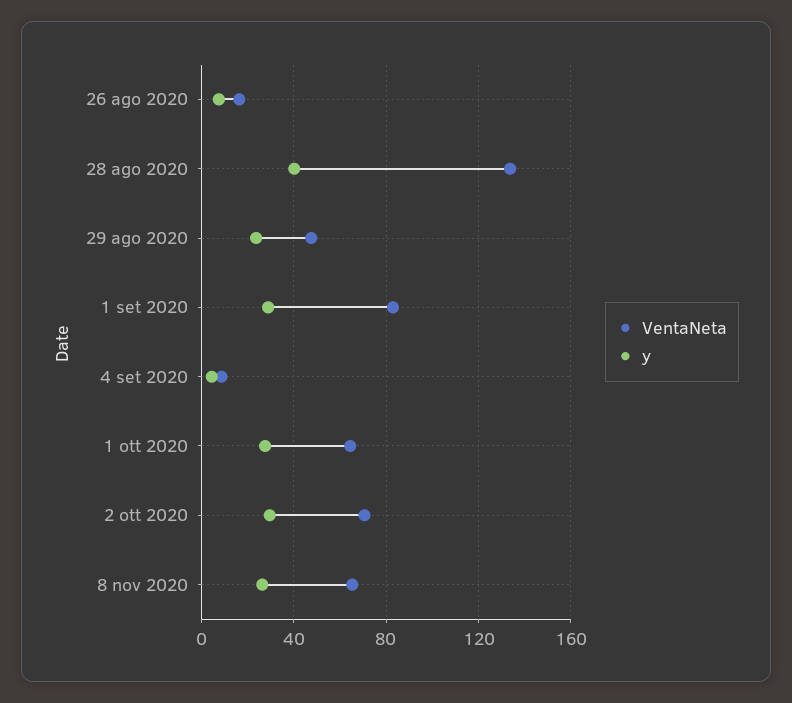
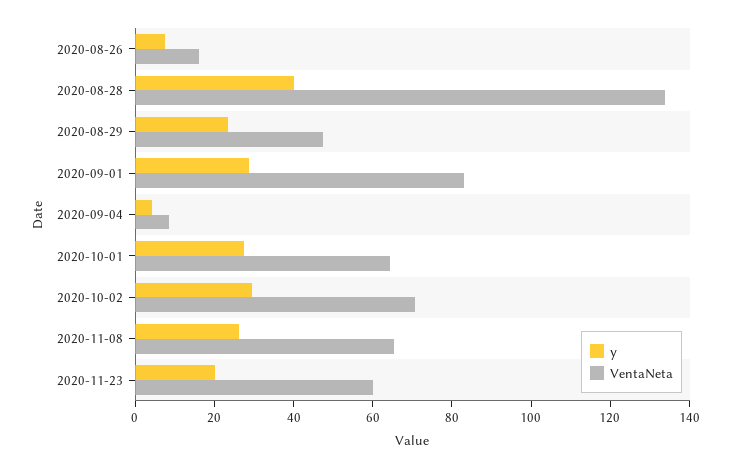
y, 2020-11-23: none -> 20
VentaNeta, 2020-11-23: none -> 60

